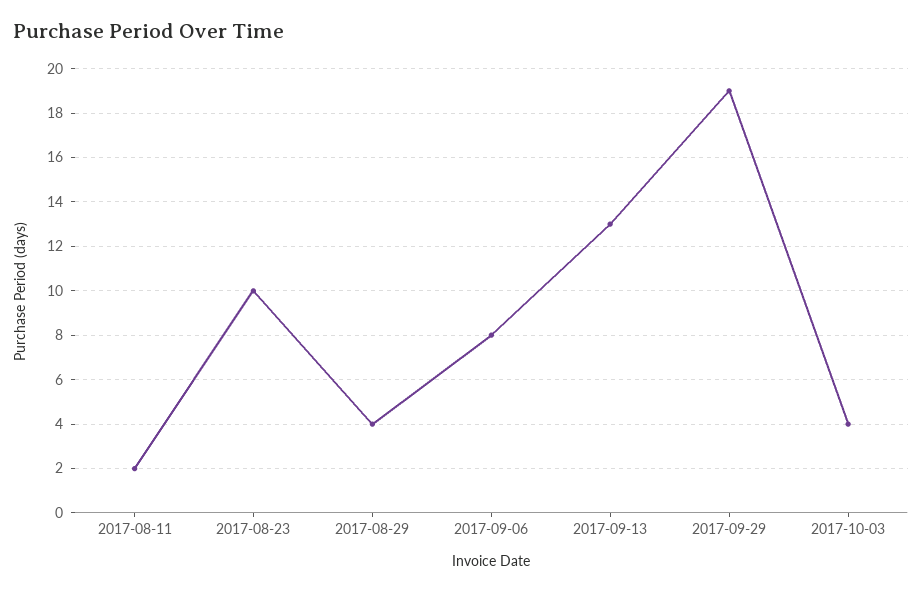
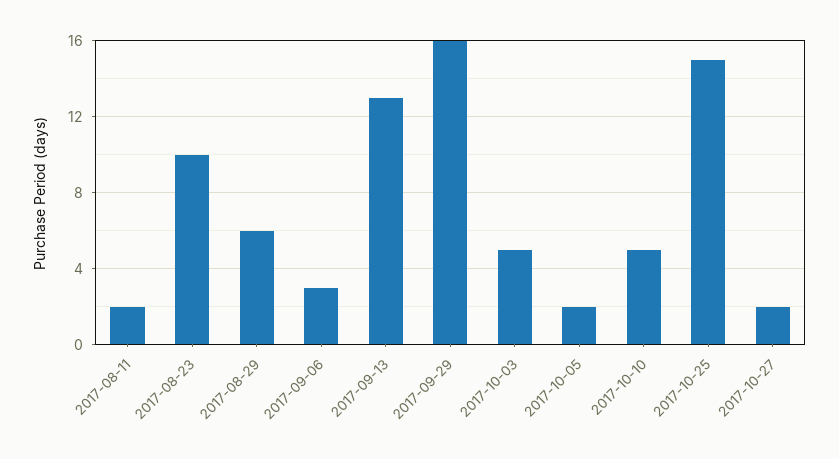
2017-08-29: 4 -> 6
2017-09-06: 8 -> 3
2017-09-29: 19 -> 16
2017-10-03: 4 -> 5
2017-10-05: none -> 2
2017-10-10: none -> 5
2017-10-25: none -> 15
2017-10-27: none -> 2

